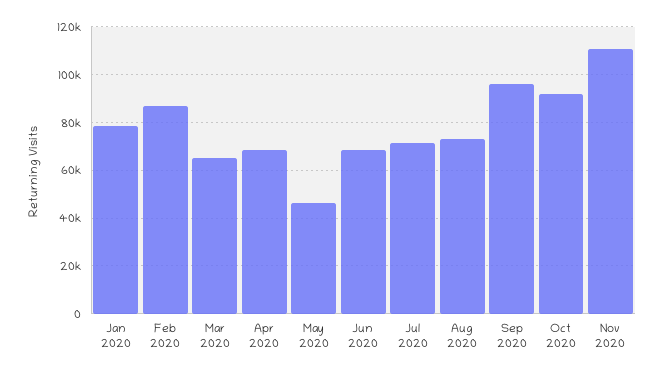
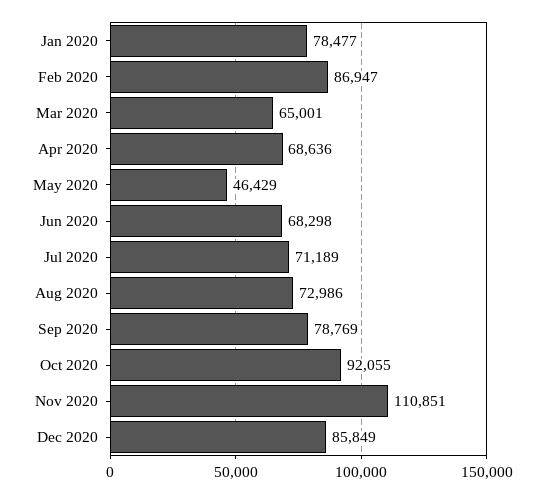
Sep 2020: 95000 -> 78769
Dec 2020: none -> 85849

